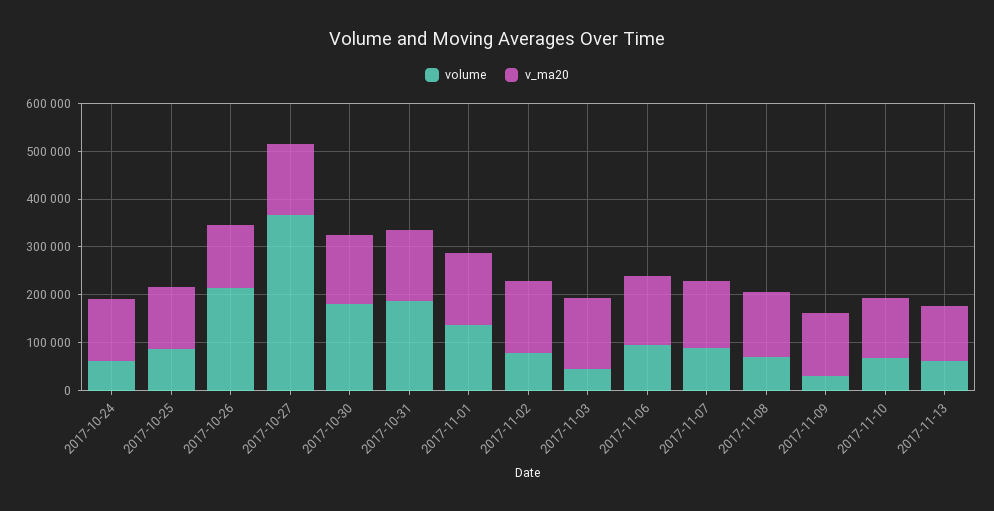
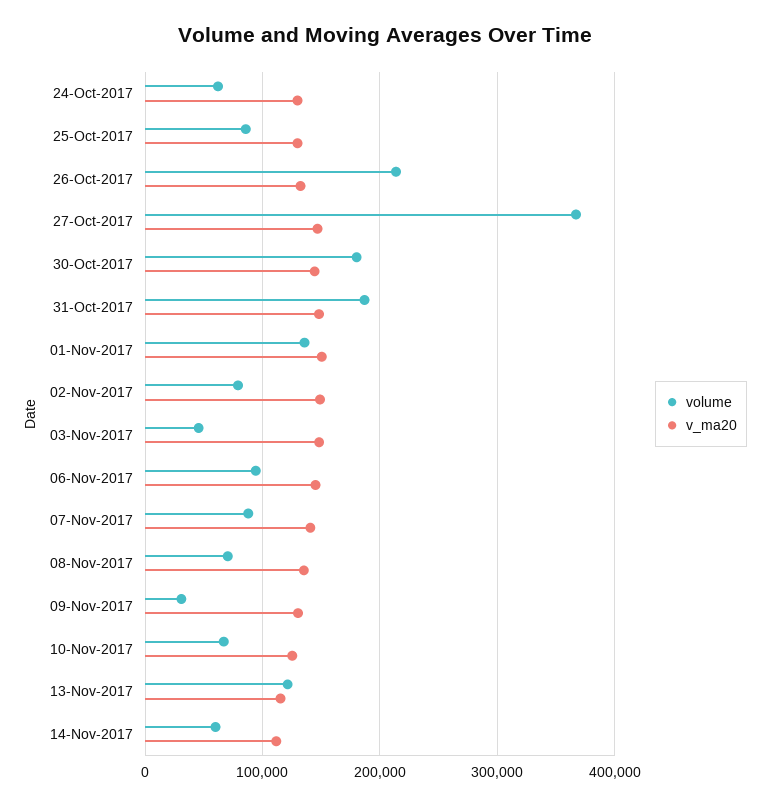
volume, 2017-11-13: 60000 -> 120000
volume, 14-Nov-2017: none -> 60000
v_ma20, 14-Nov-2017: none -> 110000

